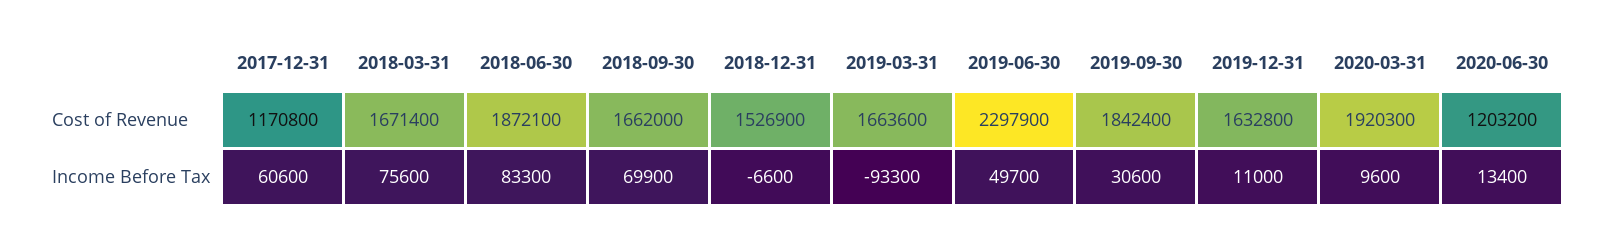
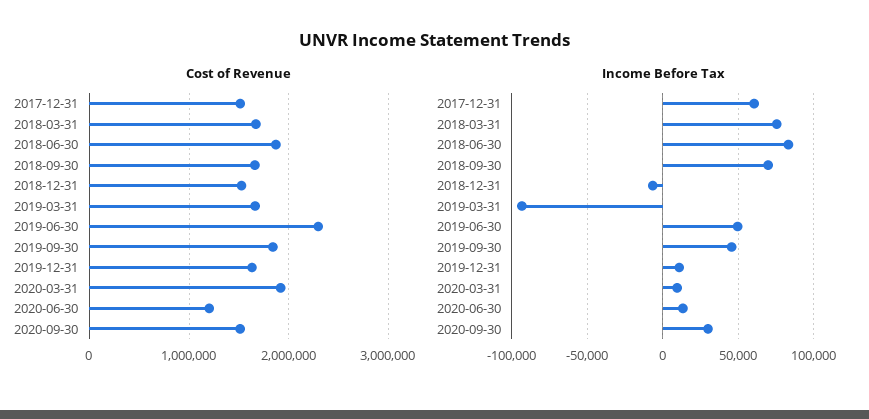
Cost of Revenue, 2017-12-31: 1170800 -> 1500000
Income Before Tax, 2019-09-30: 30600 -> 45000
Cost of Revenue, 2020-09-30: none -> 1500000
Income Before Tax, 2020-09-30: none -> 30000

